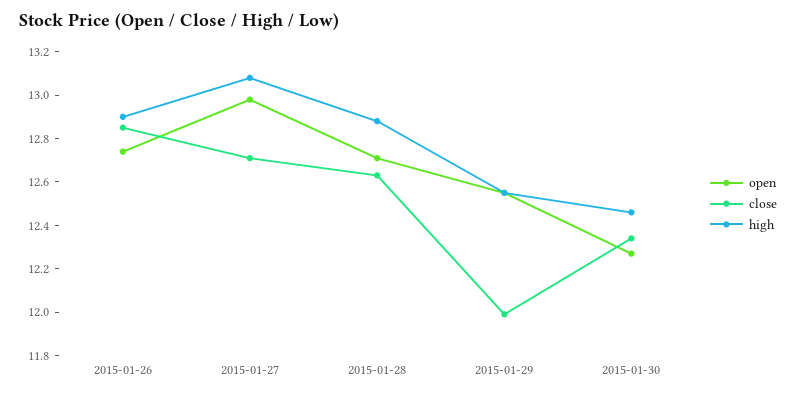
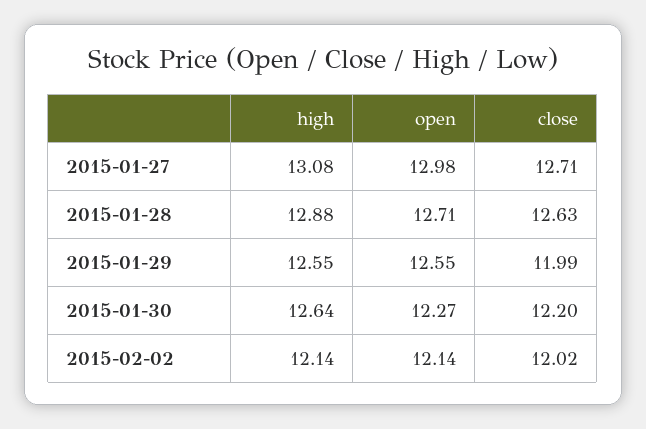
open, 2015-01-26: 12.75 -> none
close, 2015-01-26: 12.85 -> none
high, 2015-01-26: 12.9 -> none
close, 2015-01-30: 12.35 -> 12.2
high, 2015-01-30: 12.45 -> 12.64
high, 2015-02-02: none -> 12.14
open, 2015-02-02: none -> 12.14
close, 2015-02-02: none -> 12.02

